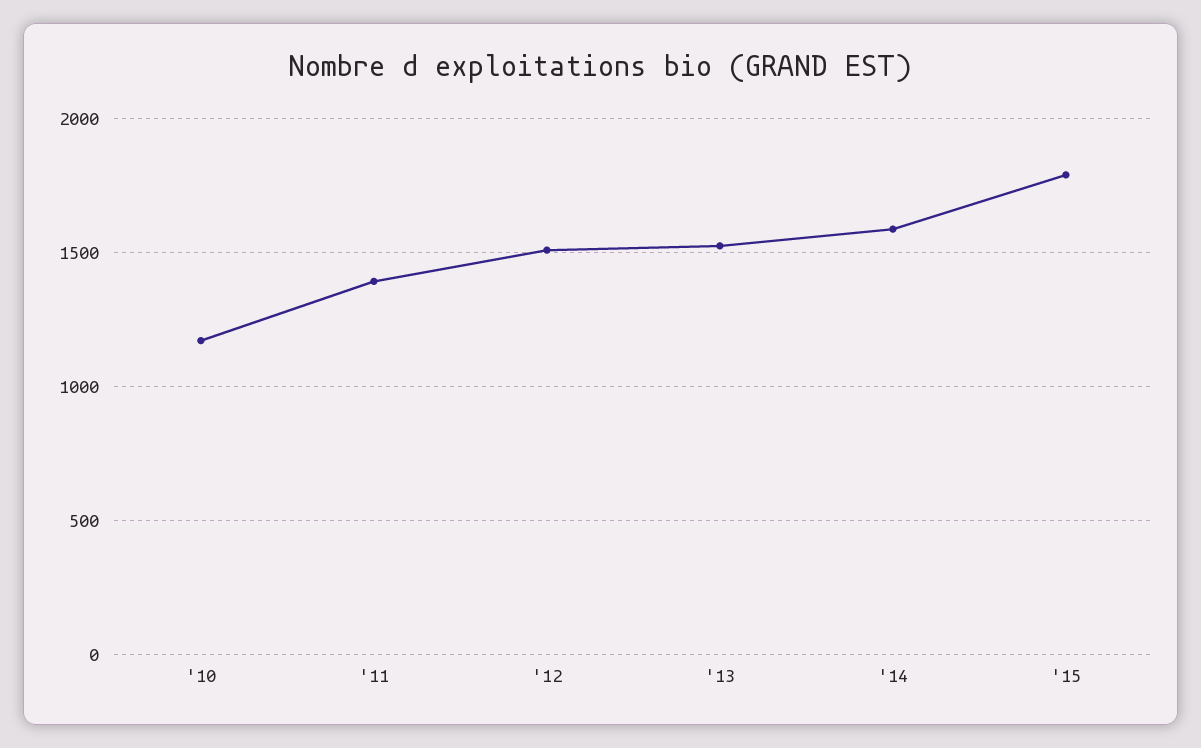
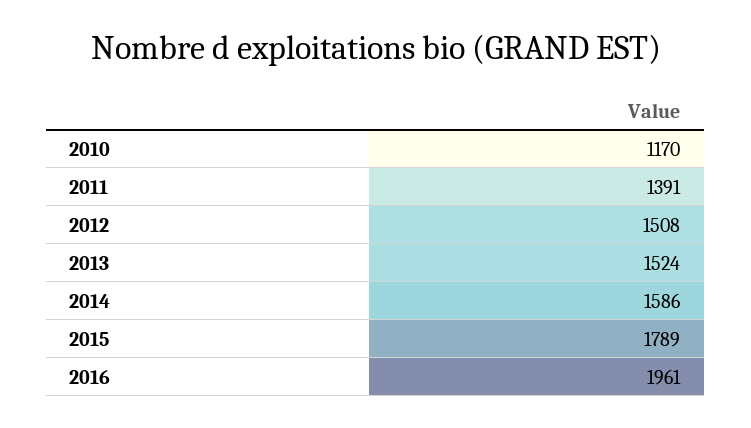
2016: none -> 1961

